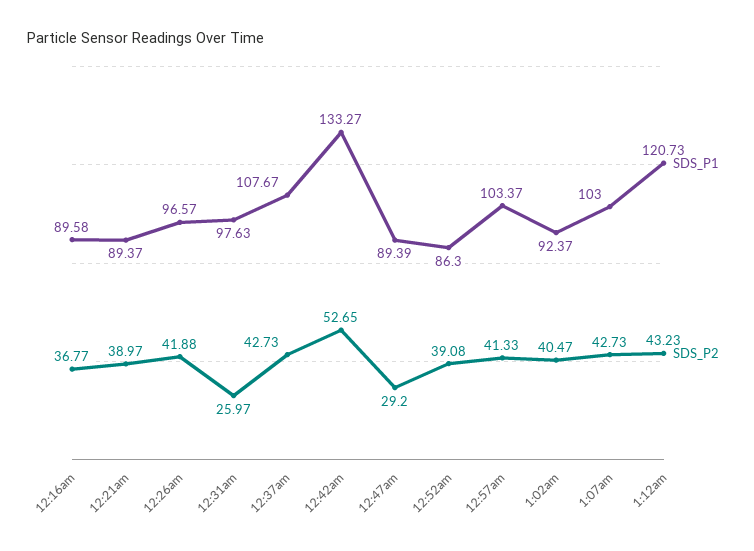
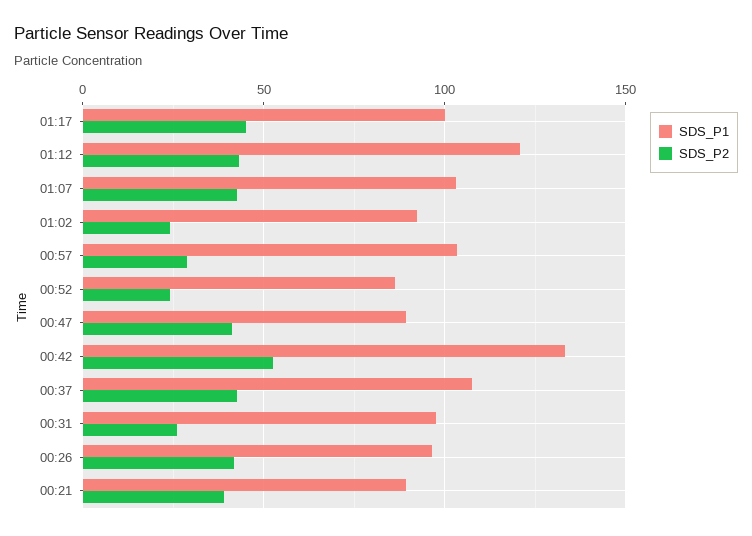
SDS_P1, 12:16am: 89.58 -> none
SDS_P2, 12:16am: 36.77 -> none
SDS_P2, 12:47am: 29.2 -> 40
SDS_P2, 12:52am: 39.08 -> 25
SDS_P2, 12:57am: 41.33 -> 30
SDS_P2, 1:02am: 40.47 -> 25
SDS_P1, 01:17: none -> 100
SDS_P2, 01:17: none -> 45

